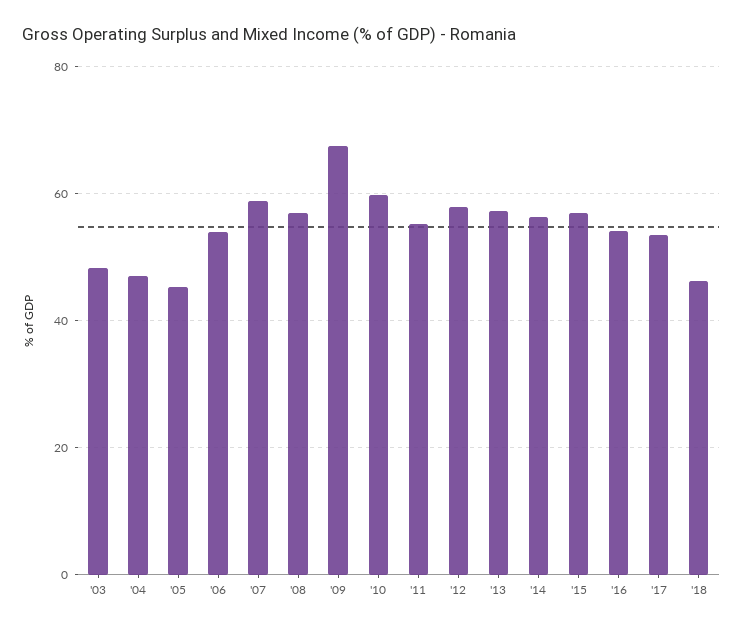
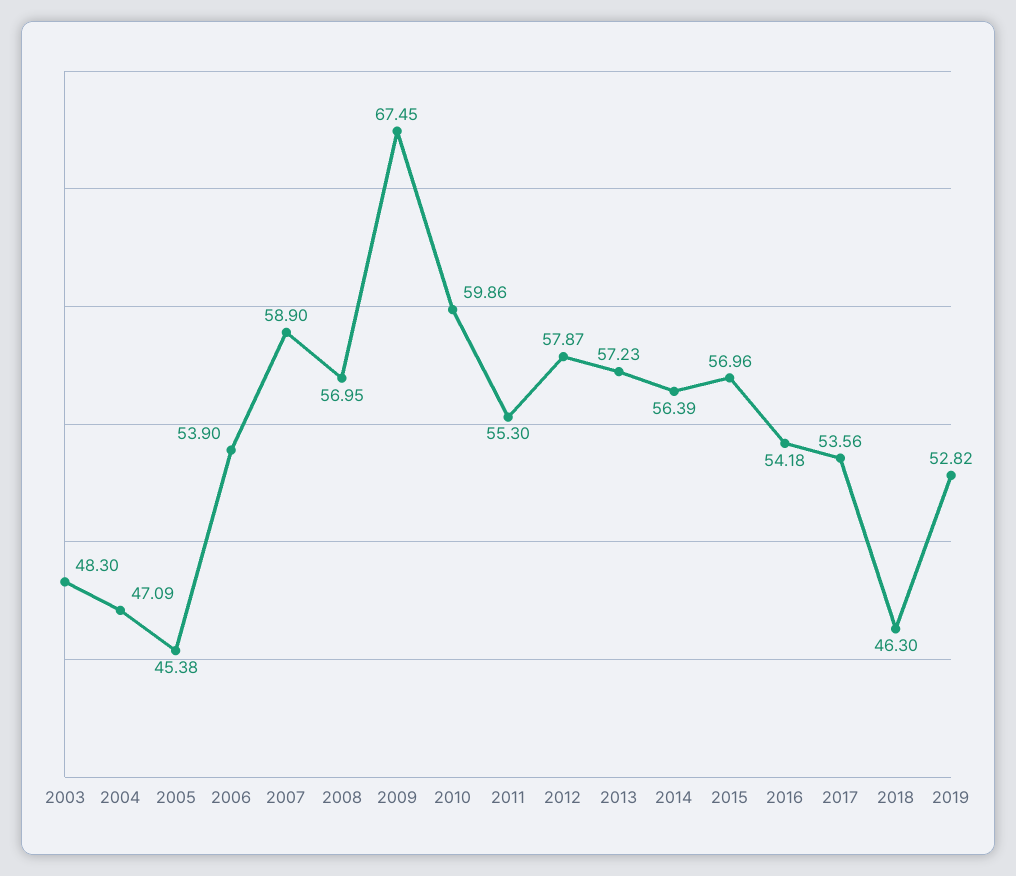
2019: none -> 52.82

